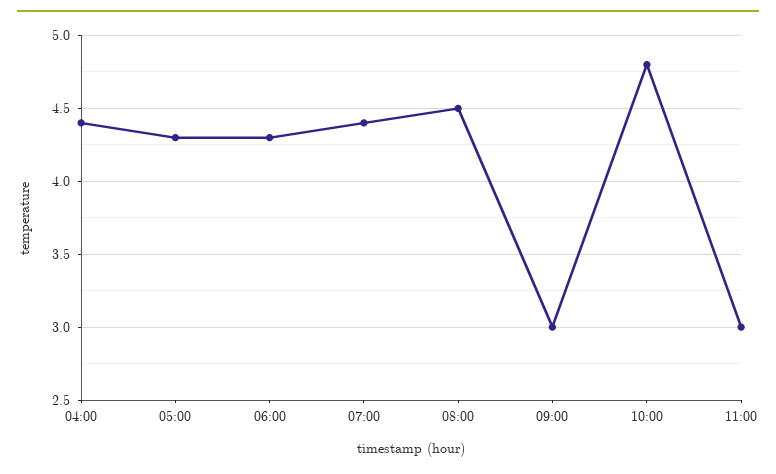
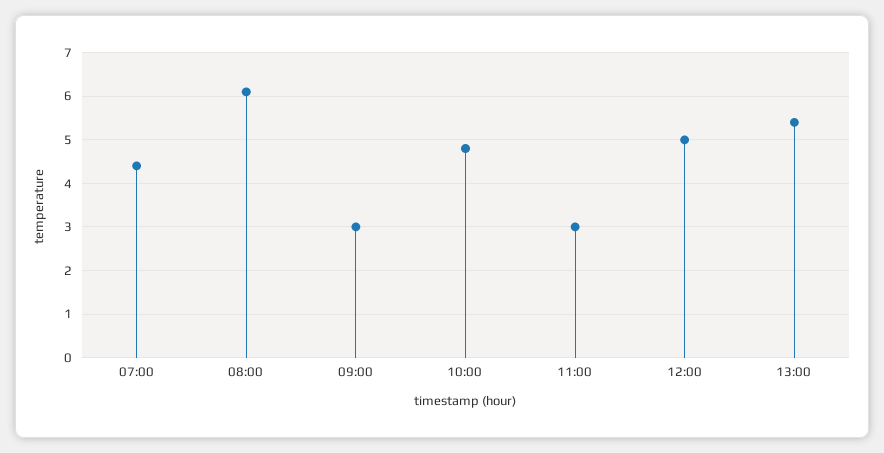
04:00: 4.4 -> none
05:00: 4.3 -> none
06:00: 4.3 -> none
08:00: 4.5 -> 6
12:00: none -> 5
13:00: none -> 5.5

